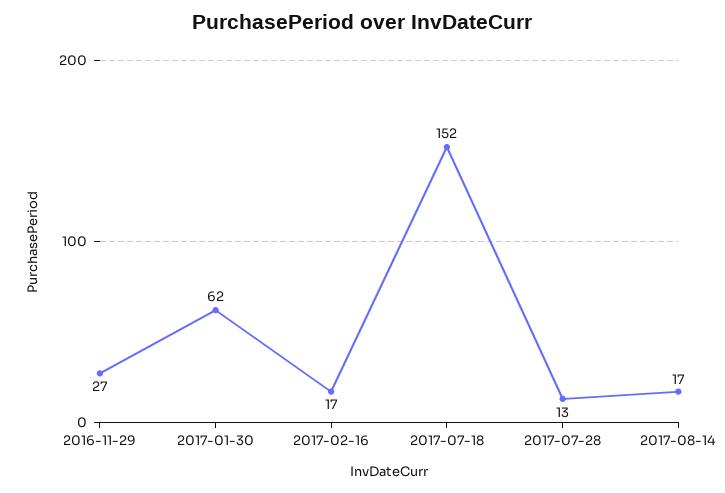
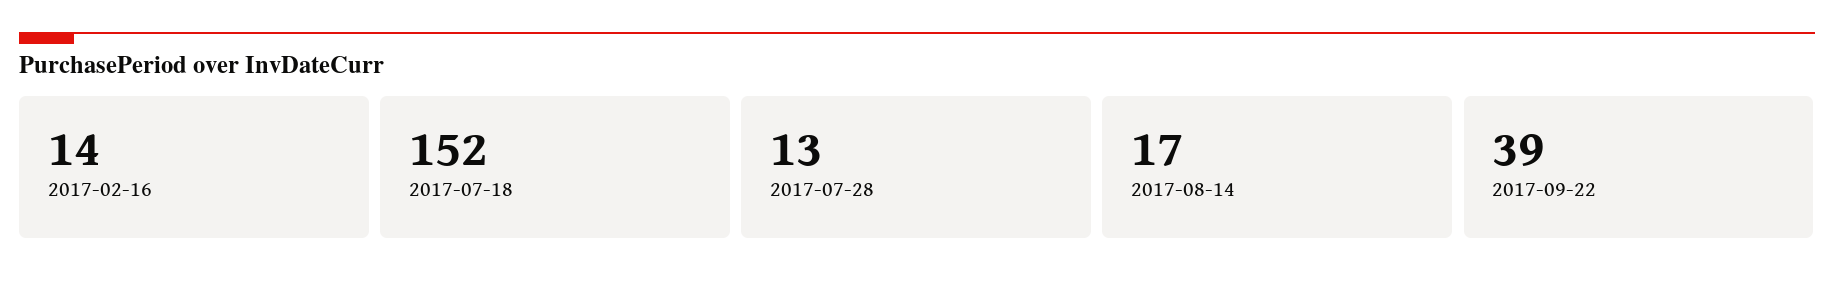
2016-11-29: 27 -> none
2017-01-30: 62 -> none
2017-02-16: 17 -> 14
2017-09-22: none -> 39

